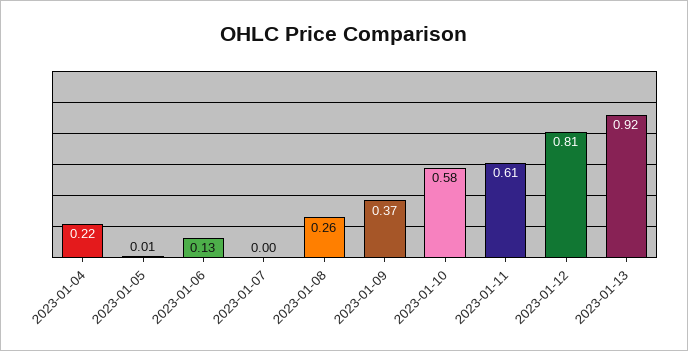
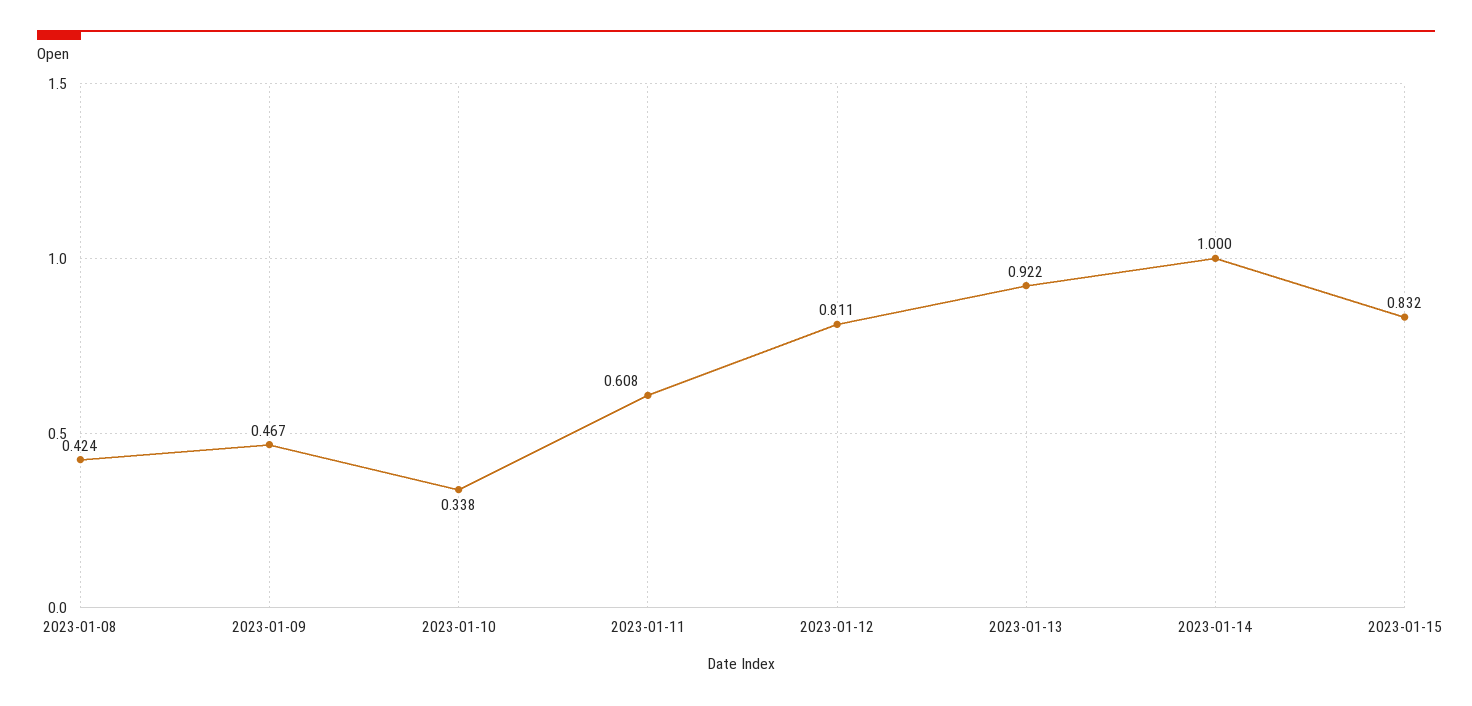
2023-01-04: 0.22 -> none
2023-01-05: 0.01 -> none
2023-01-06: 0.13 -> none
2023-01-07: 0 -> none
2023-01-08: 0.26 -> 0.424
2023-01-09: 0.37 -> 0.467
2023-01-10: 0.58 -> 0.338
2023-01-14: none -> 1
2023-01-15: none -> 0.832

